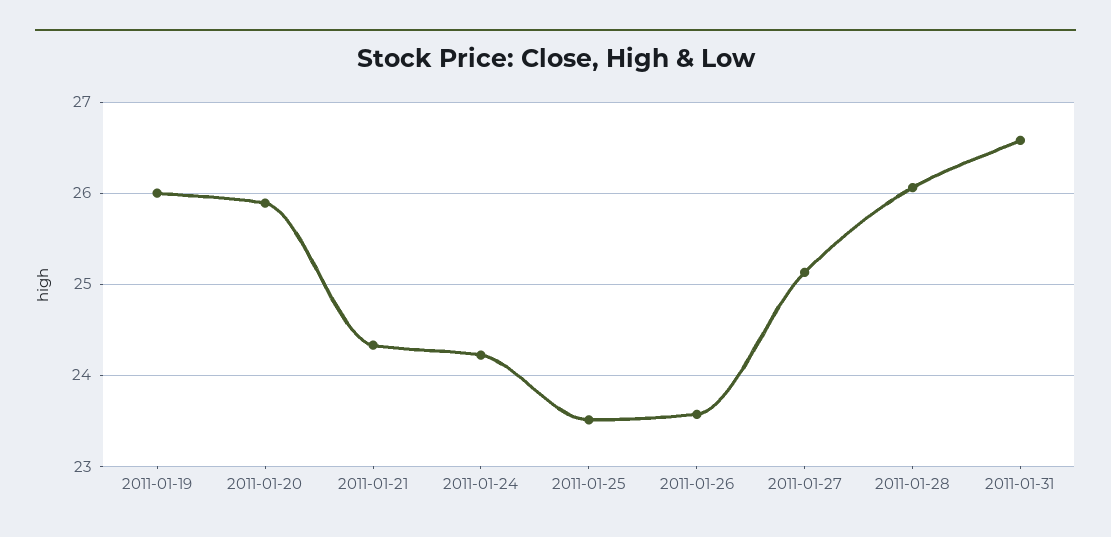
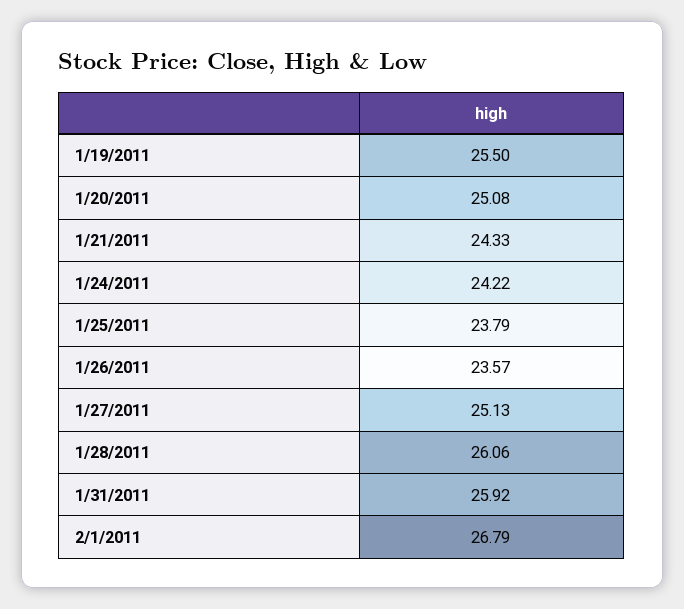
2011-01-19: 26 -> 25.5
2011-01-20: 25.9 -> 25.08
2011-01-25: 23.5 -> 23.79
2011-01-31: 26.6 -> 25.92
2/1/2011: none -> 26.79

